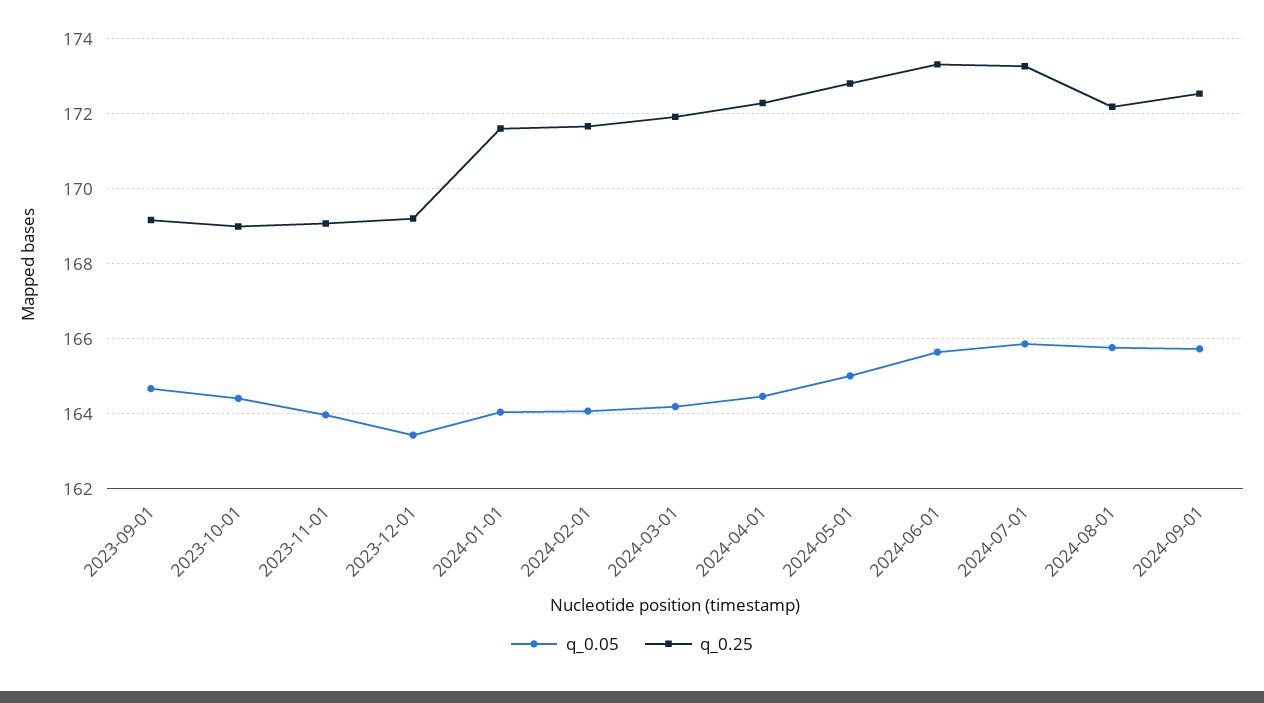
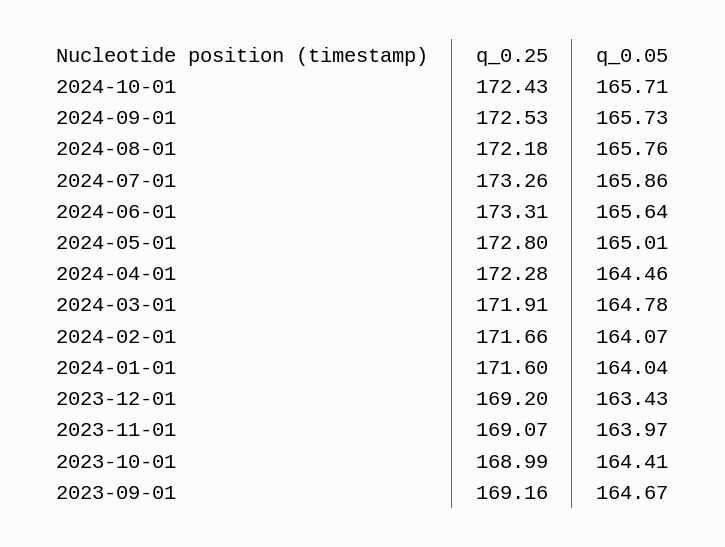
q_0.05, 2024-03-01: 164.2 -> 164.78
q_0.25, 2024-10-01: none -> 172.43
q_0.05, 2024-10-01: none -> 165.71

